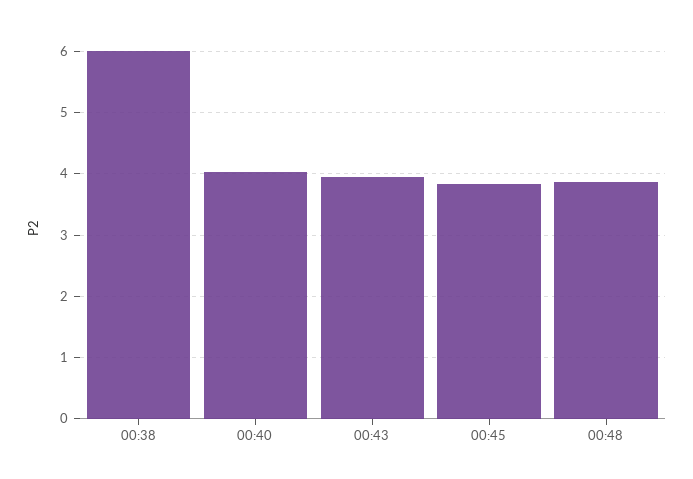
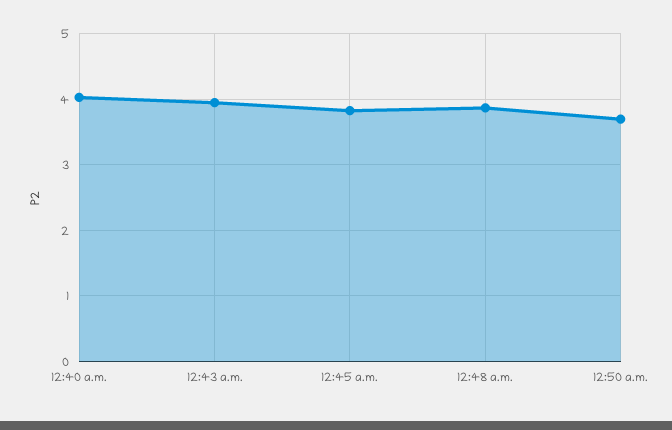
00:38: 6 -> none
12:50 a.m.: none -> 3.7

